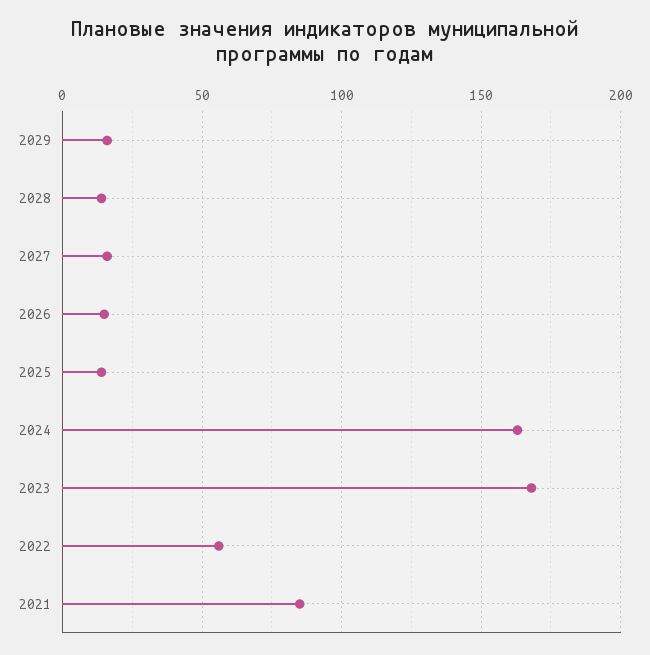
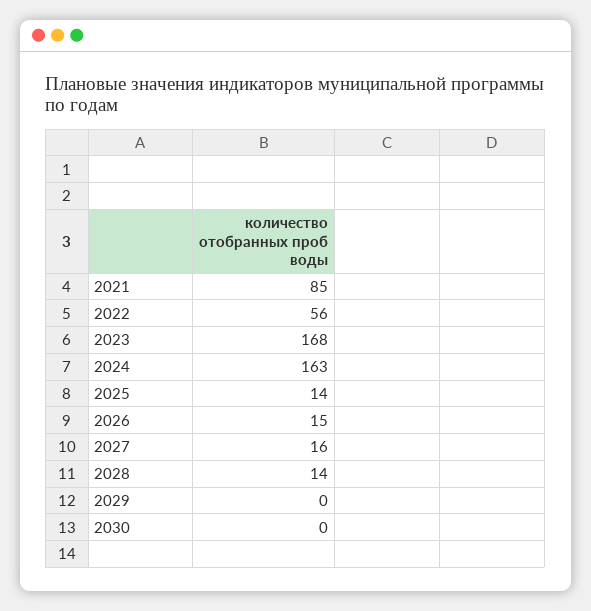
2029: 15 -> 0
2030: none -> 0

